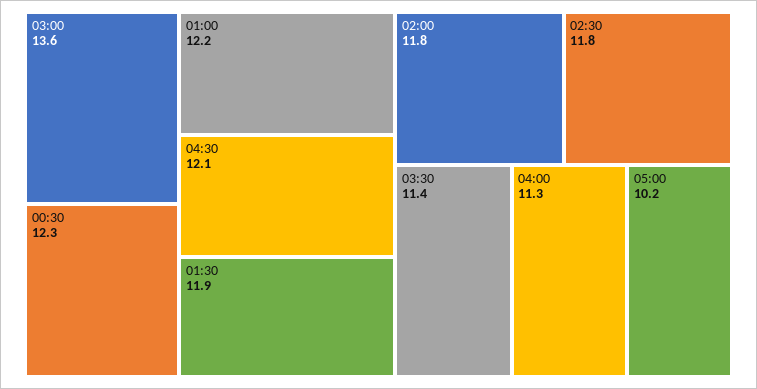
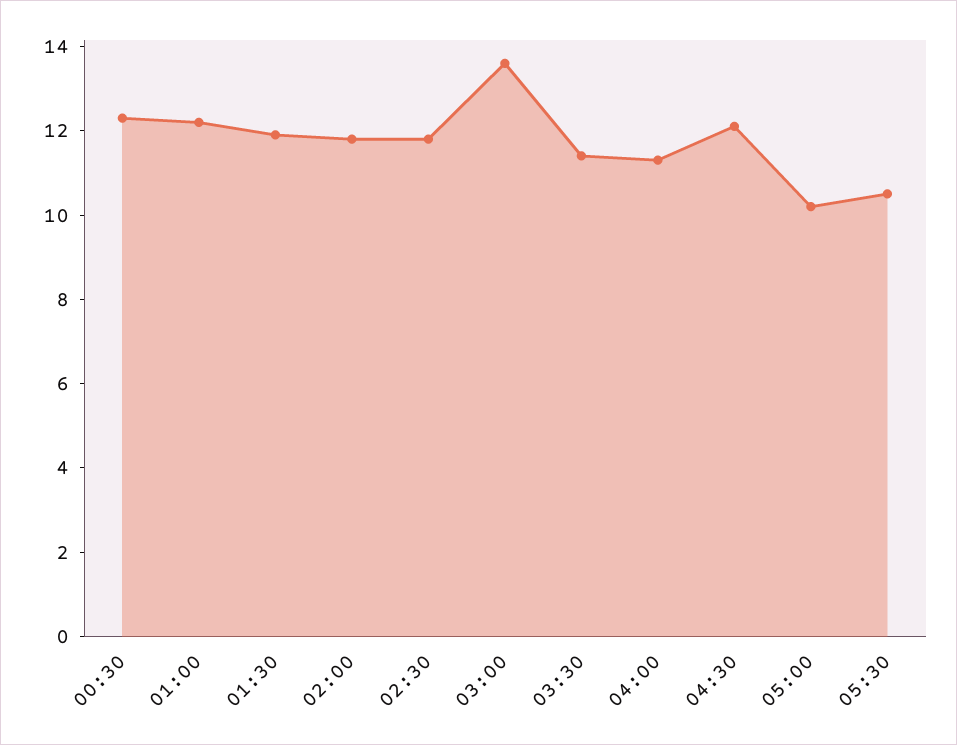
05:30: none -> 10.5

